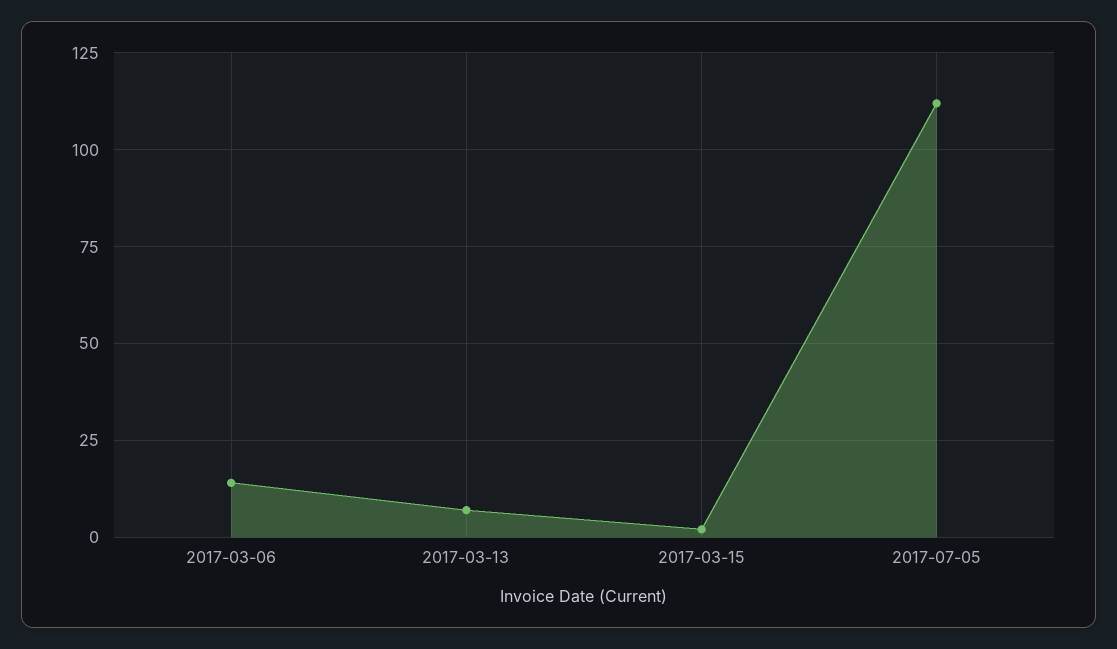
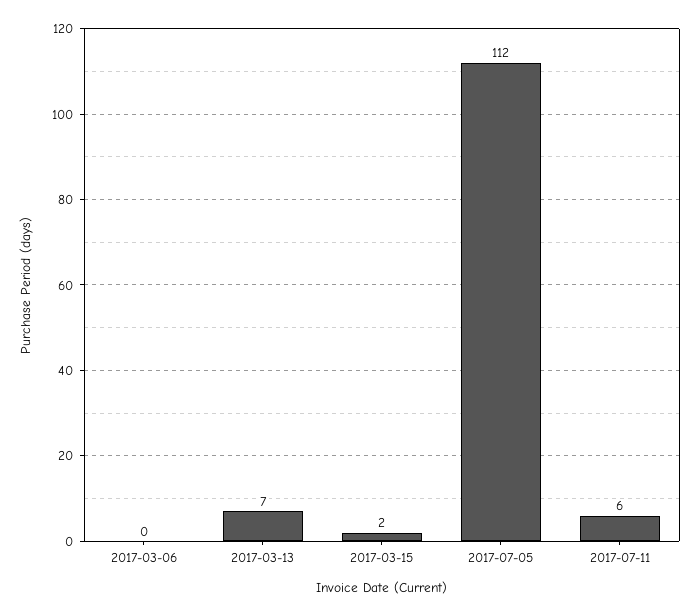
2017-03-06: 15 -> 0
2017-07-11: none -> 6

